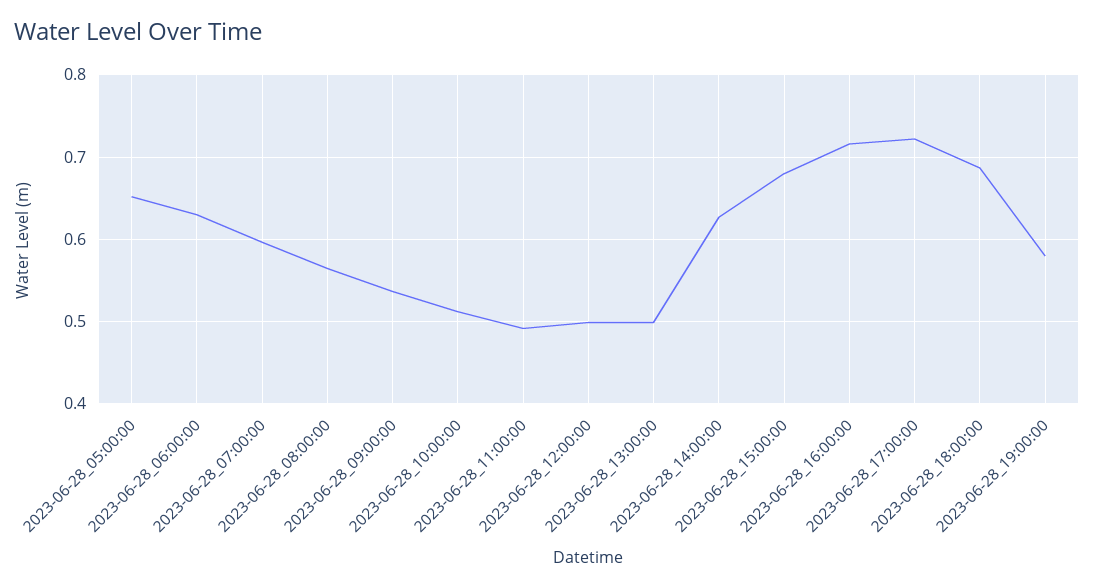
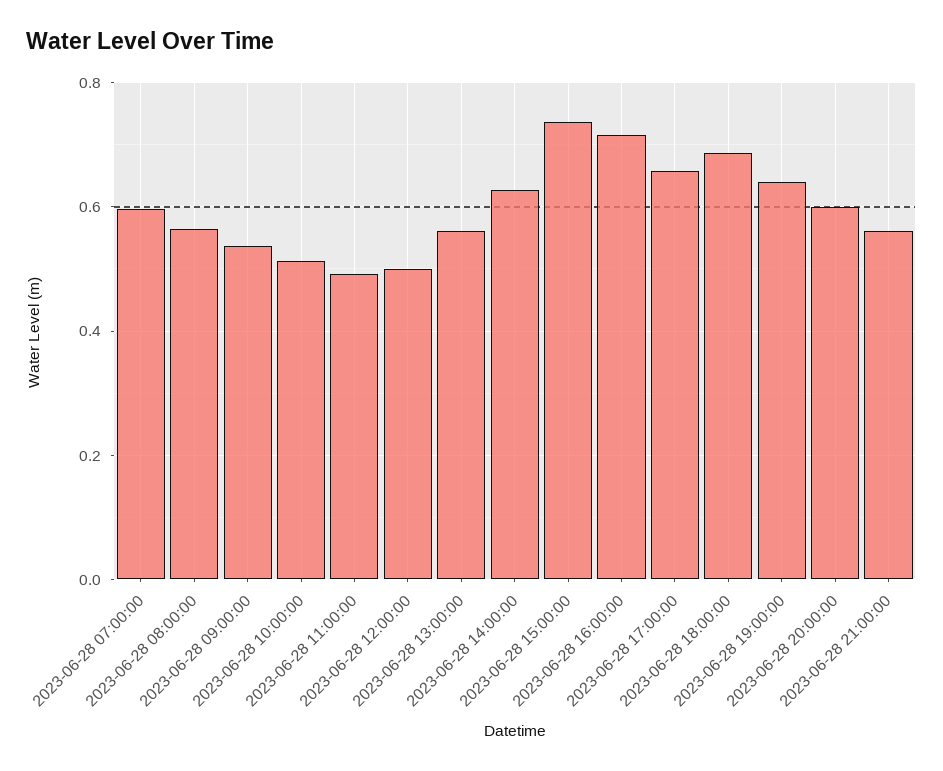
2023-06-28_05:00:00: 0.65 -> none
2023-06-28_06:00:00: 0.63 -> none
2023-06-28_13:00:00: 0.5 -> 0.56
2023-06-28_15:00:00: 0.68 -> 0.74
2023-06-28_17:00:00: 0.72 -> 0.66
2023-06-28_19:00:00: 0.58 -> 0.64
2023-06-28 20:00:00: none -> 0.6
2023-06-28 21:00:00: none -> 0.56

